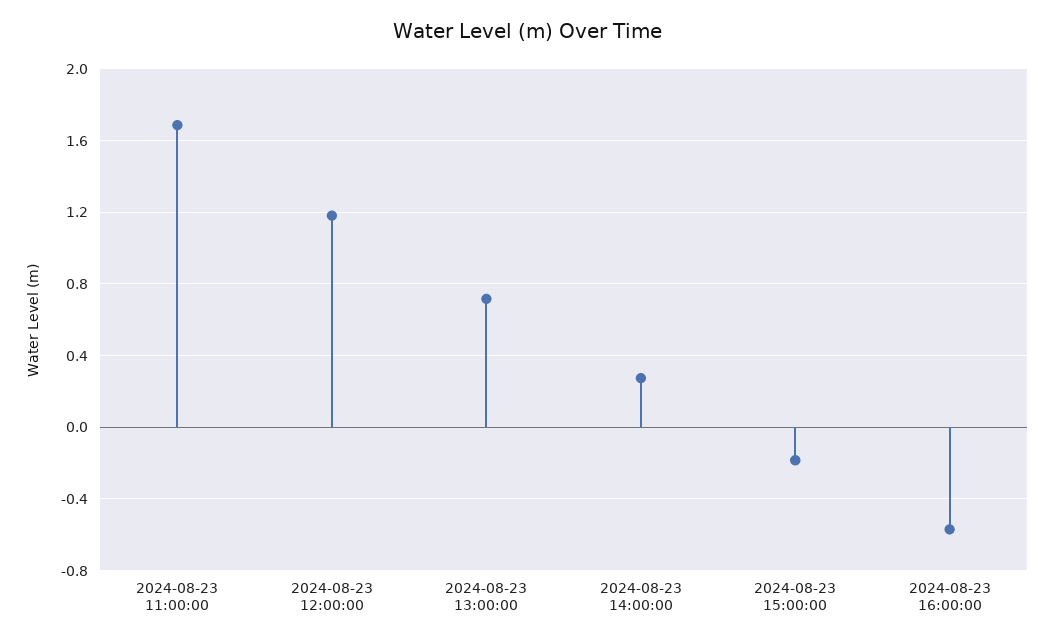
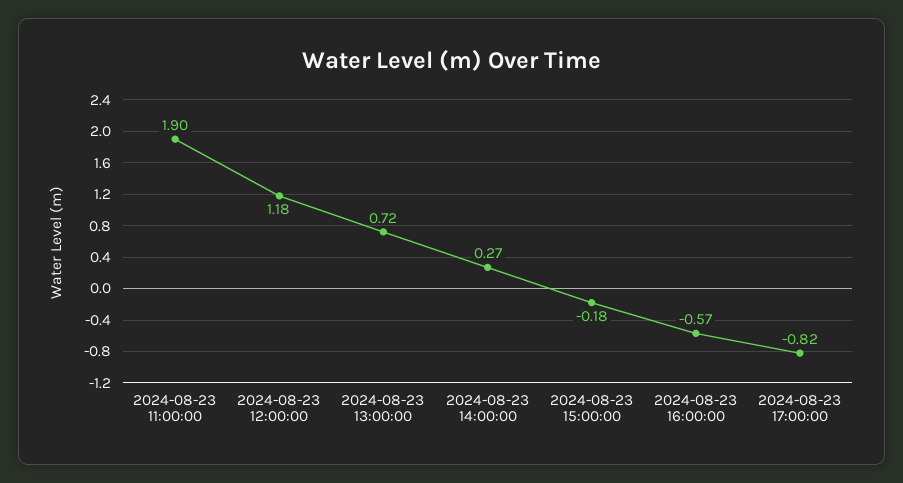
2024-08-23 11:00:00: 1.7 -> 1.9
2024-08-23 17:00:00: none -> -0.82

